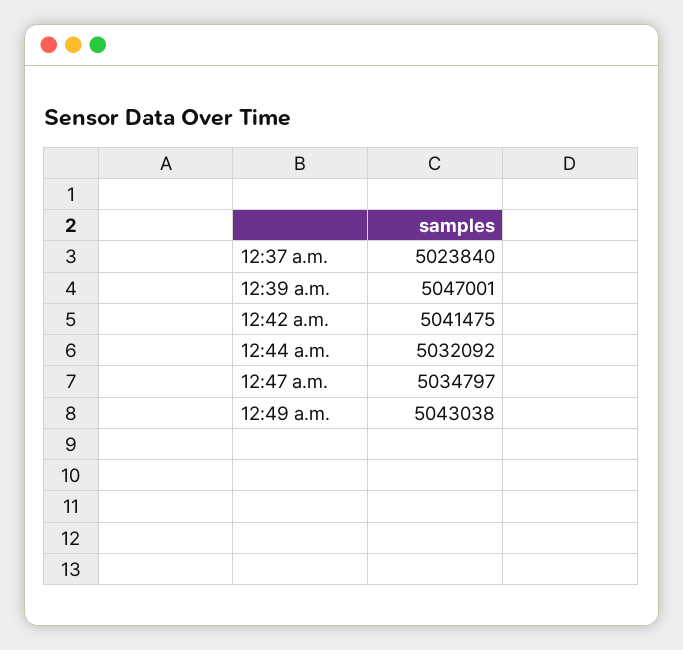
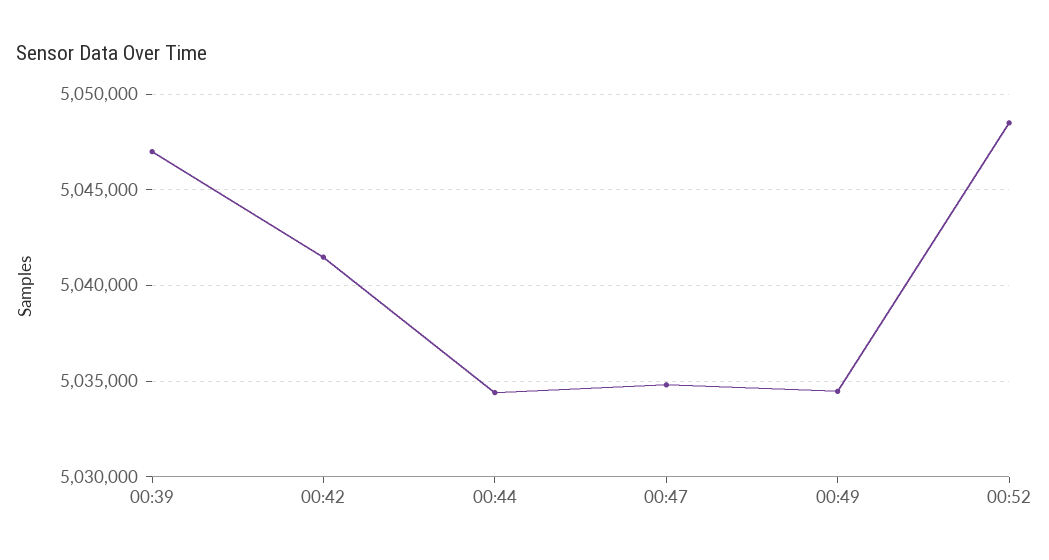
12:37 a.m.: 5023840 -> none
12:44 a.m.: 5032092 -> 5034500
12:49 a.m.: 5043038 -> 5034500
00:52: none -> 5048500

